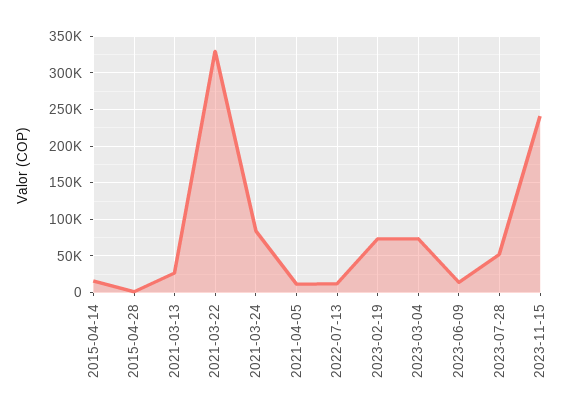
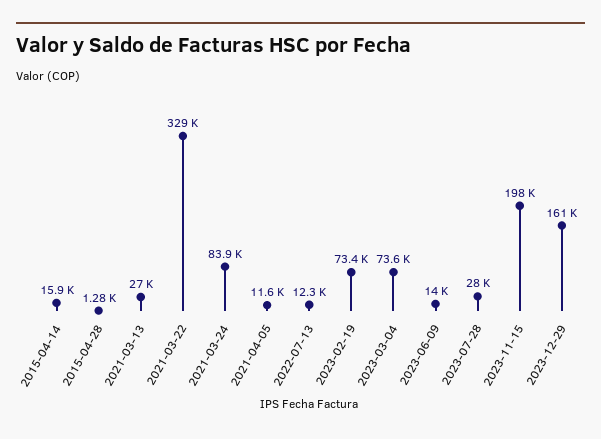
2023-07-28: 50000 -> 28000
2023-11-15: 240000 -> 198000
2023-12-29: none -> 161000

